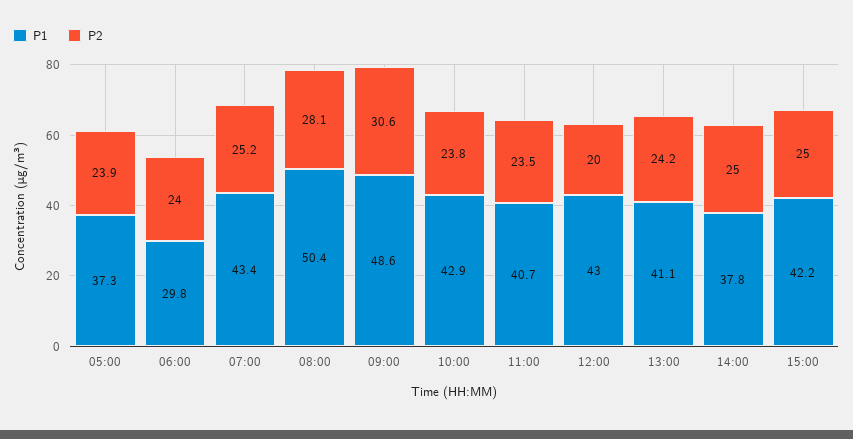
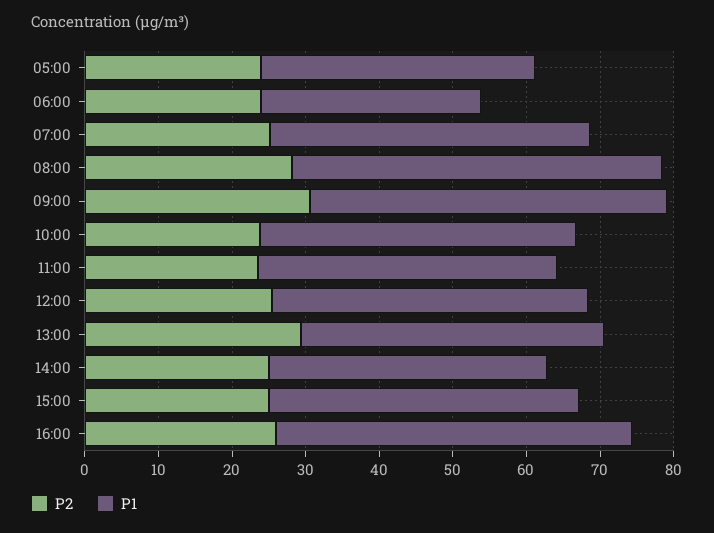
P2, 12:00: 20 -> 26
P2, 13:00: 24.2 -> 30
P2, 16:00: none -> 26
P1, 16:00: none -> 48

